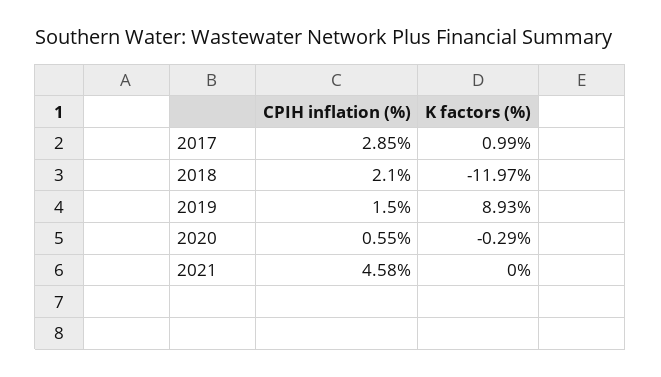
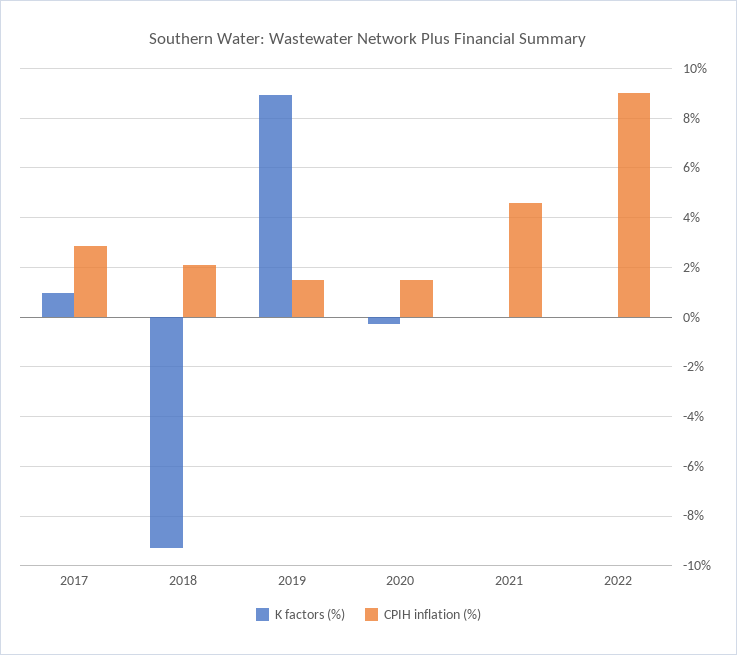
K factors (%), 2018: -11.97 -> -9.25
CPIH inflation (%), 2020: 0.55 -> 1.5
K factors (%), 2022: none -> 0
CPIH inflation (%), 2022: none -> 9

